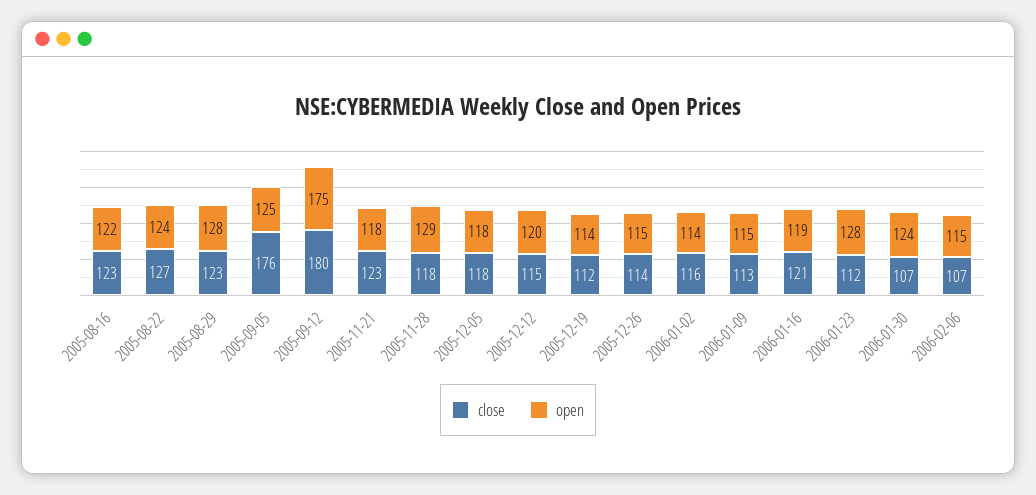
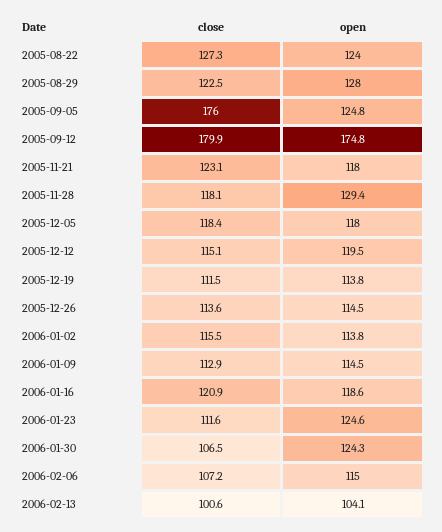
close, 2005-08-16: 123 -> none
open, 2005-08-16: 122 -> none
open, 2006-01-23: 128 -> 124.6
close, 2006-02-13: none -> 100.6
open, 2006-02-13: none -> 104.1

